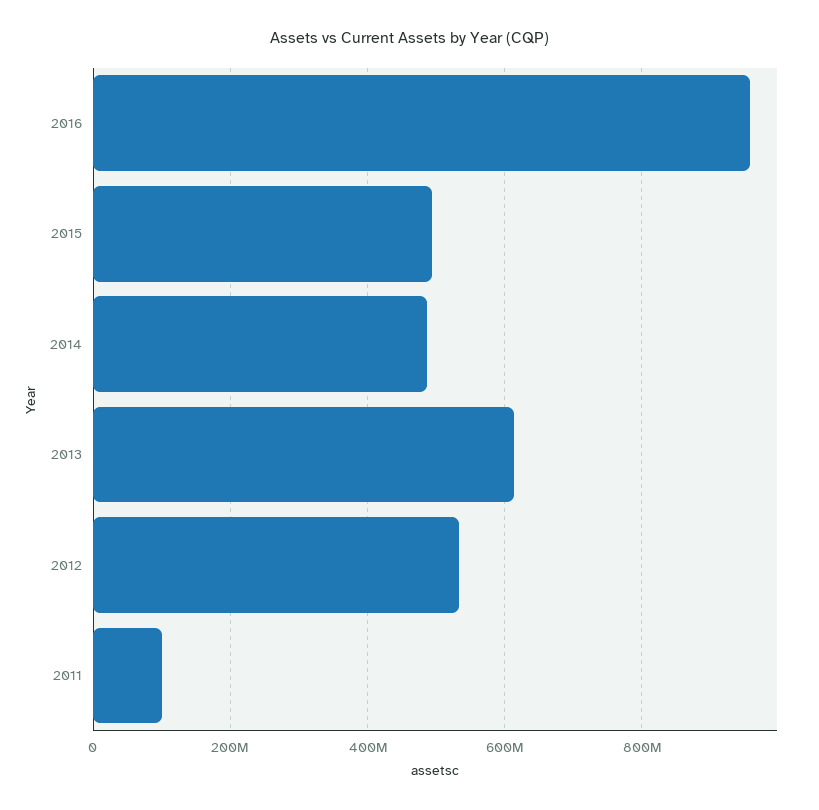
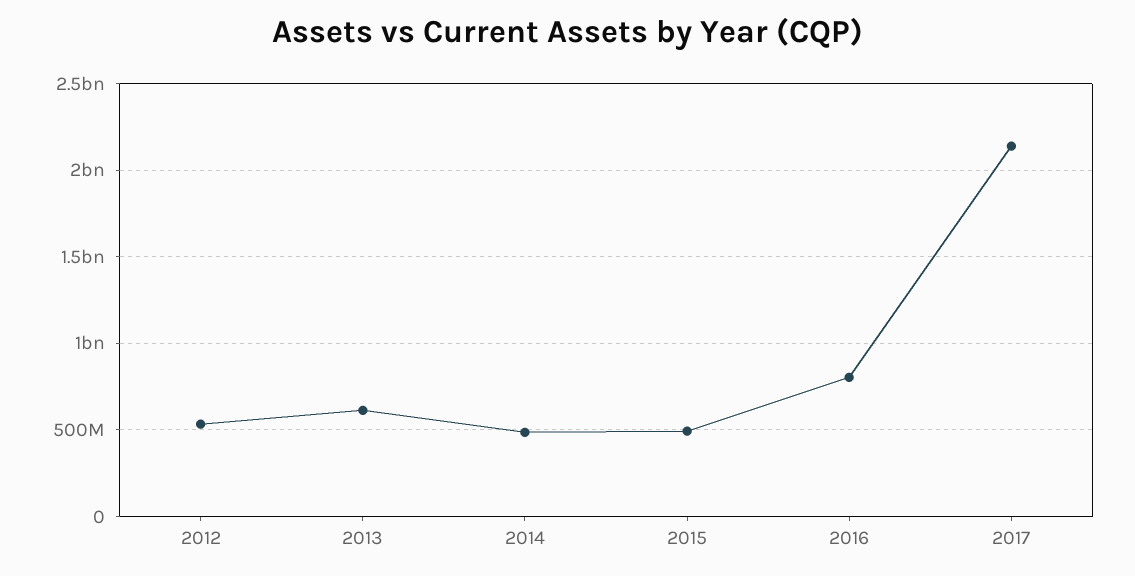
2016: 960000000 -> 800000000
2011: 100000000 -> none
2017: none -> 2150000000

